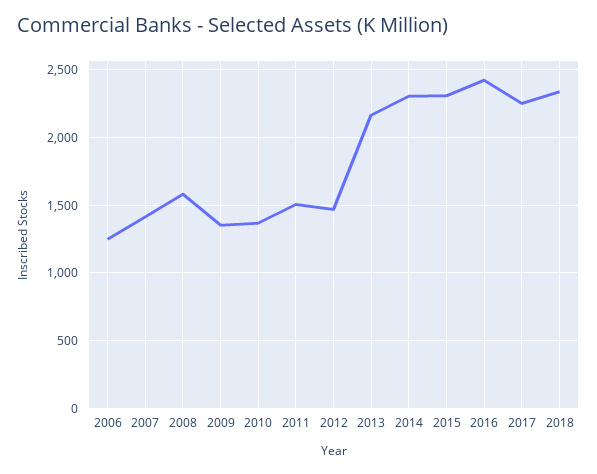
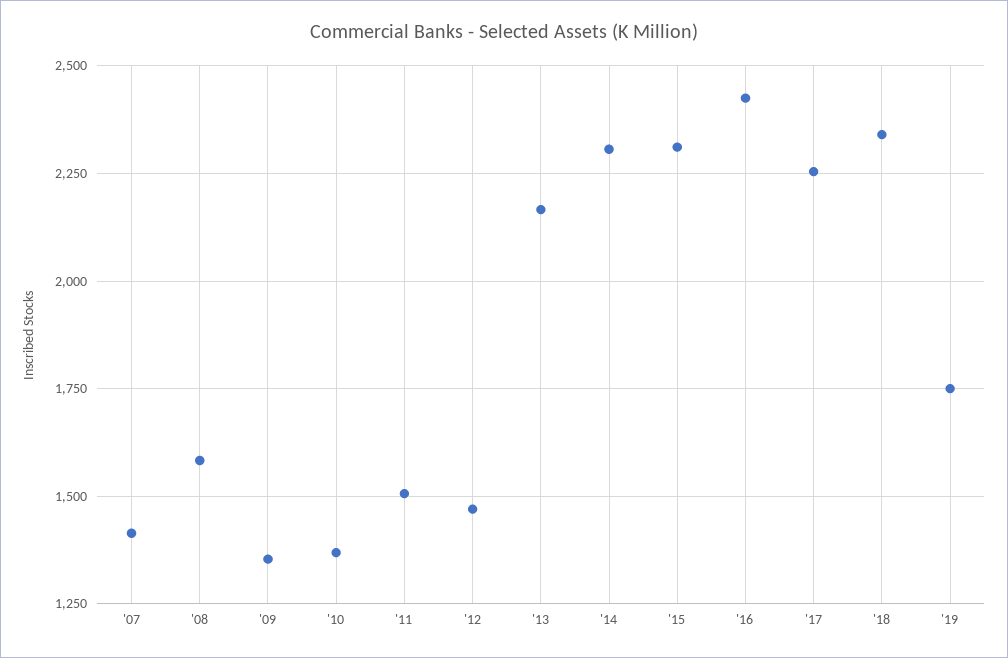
2006: 1250 -> none
'19: none -> 1750

